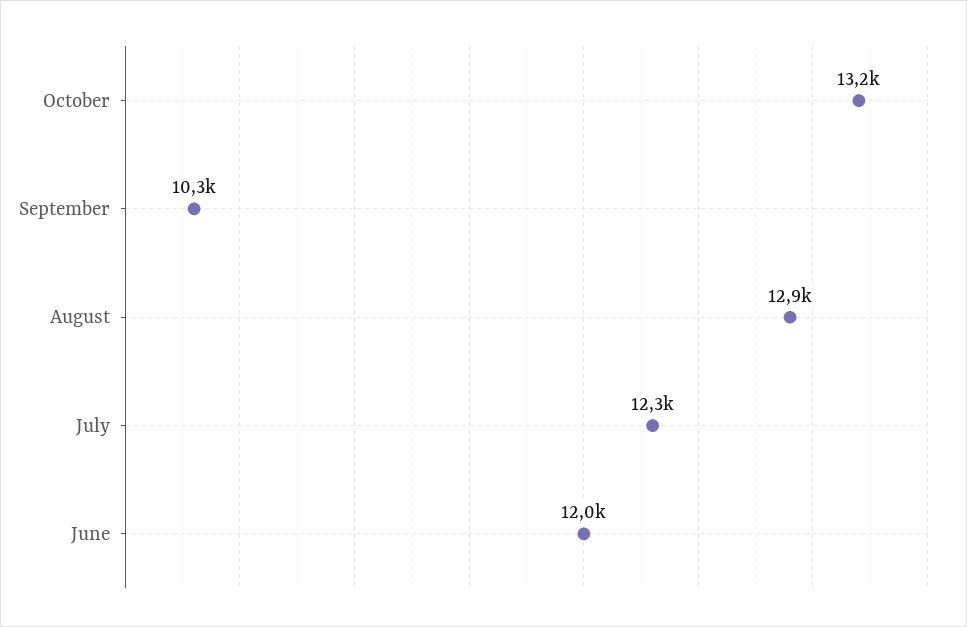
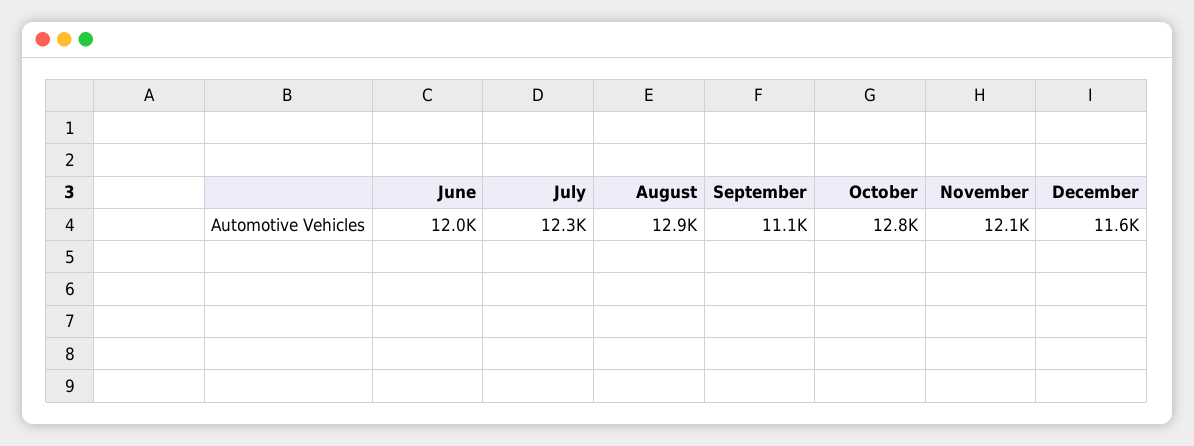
October: 13200 -> 12800
September: 10300 -> 11100
November: none -> 12100
December: none -> 11600

